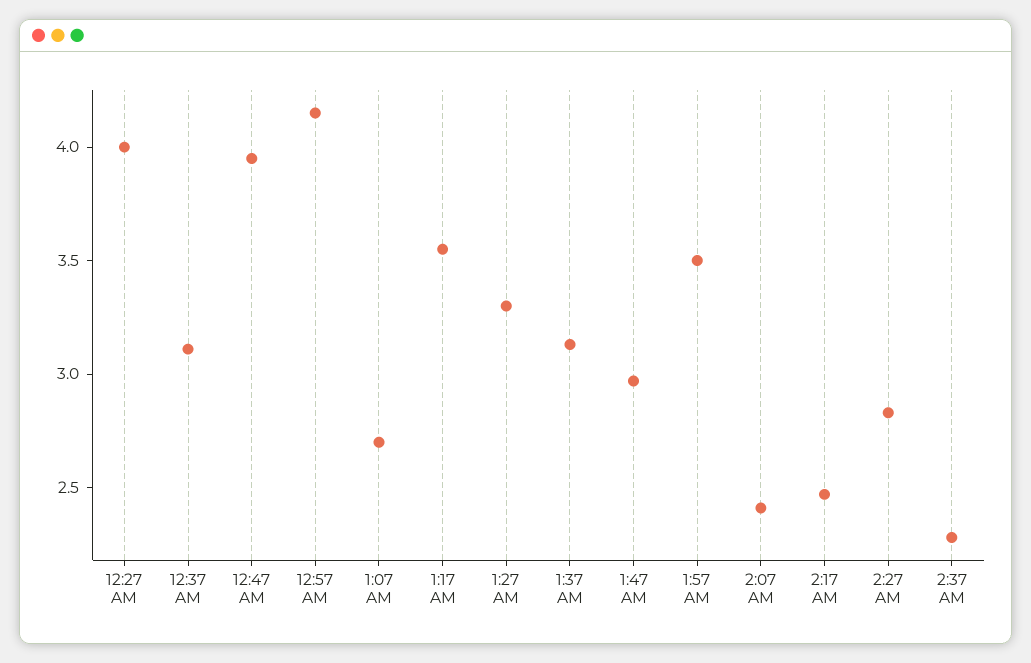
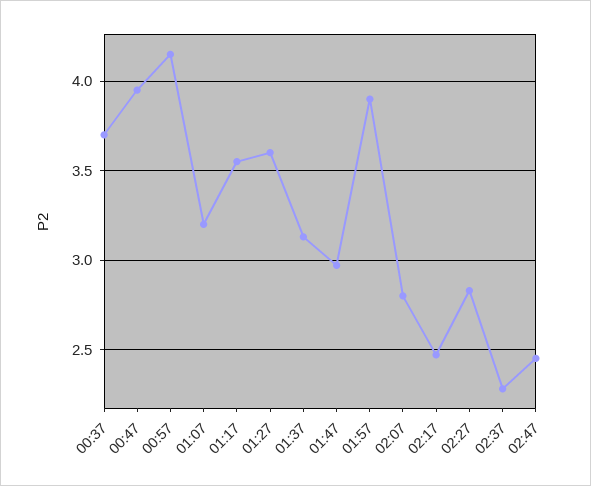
12:27 AM: 4 -> none
12:37 AM: 3.1 -> 3.7
1:07 AM: 2.7 -> 3.2
1:27 AM: 3.3 -> 3.6
1:57 AM: 3.5 -> 3.9
2:07 AM: 2.4 -> 2.8
02:47: none -> 2.45

